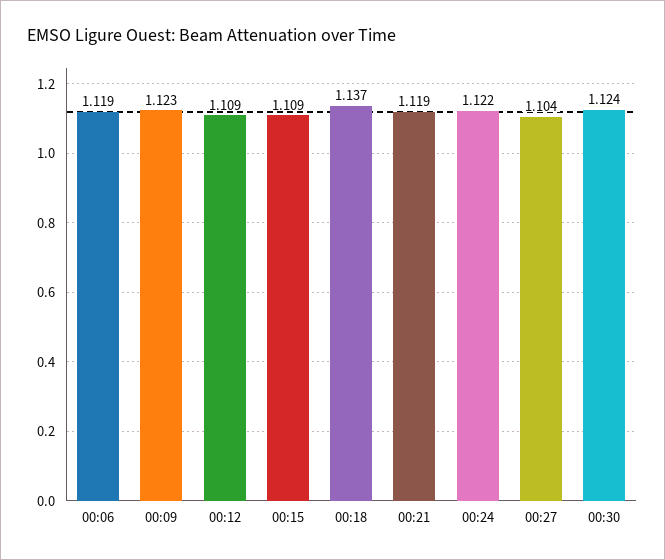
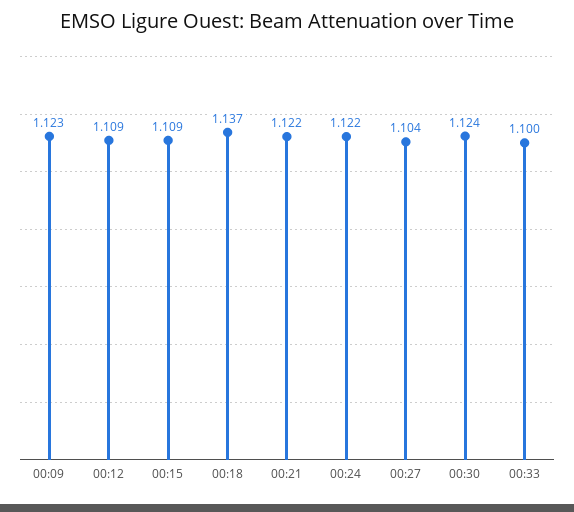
00:06: 1.119 -> none
00:21: 1.119 -> 1.122
00:33: none -> 1.1

